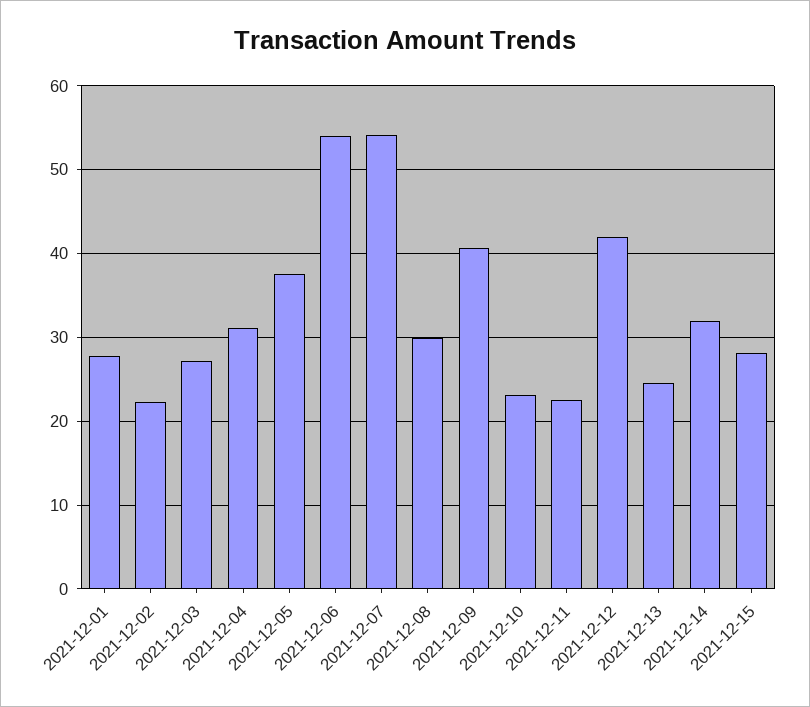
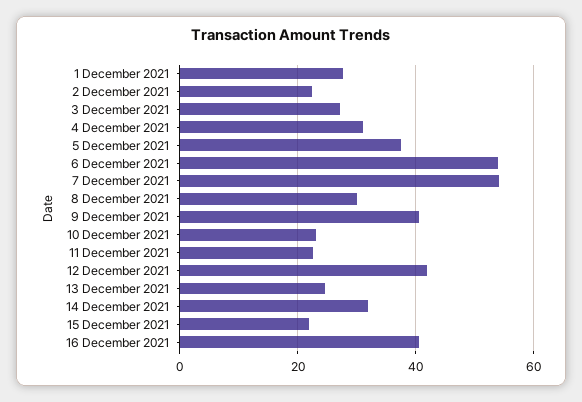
2021-12-15: 28 -> 22
16 December 2021: none -> 40

